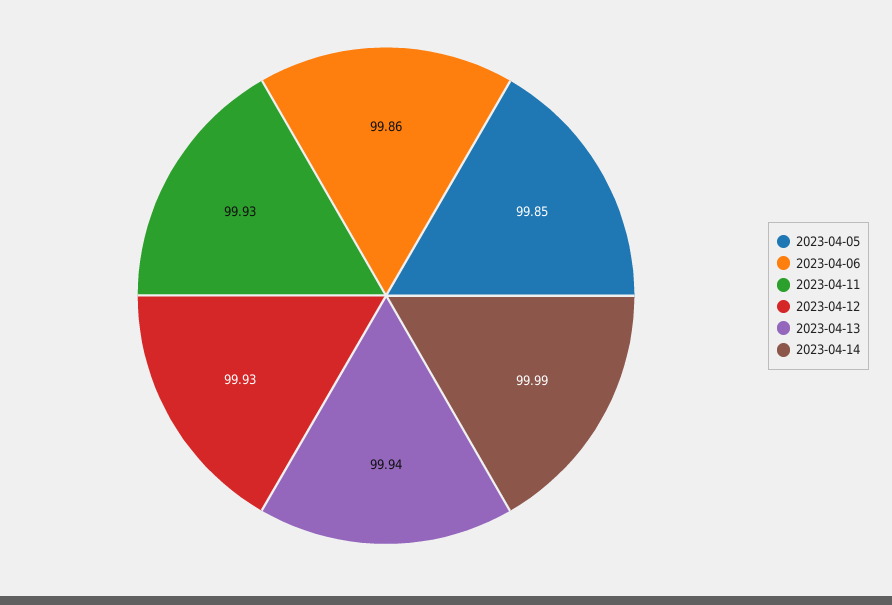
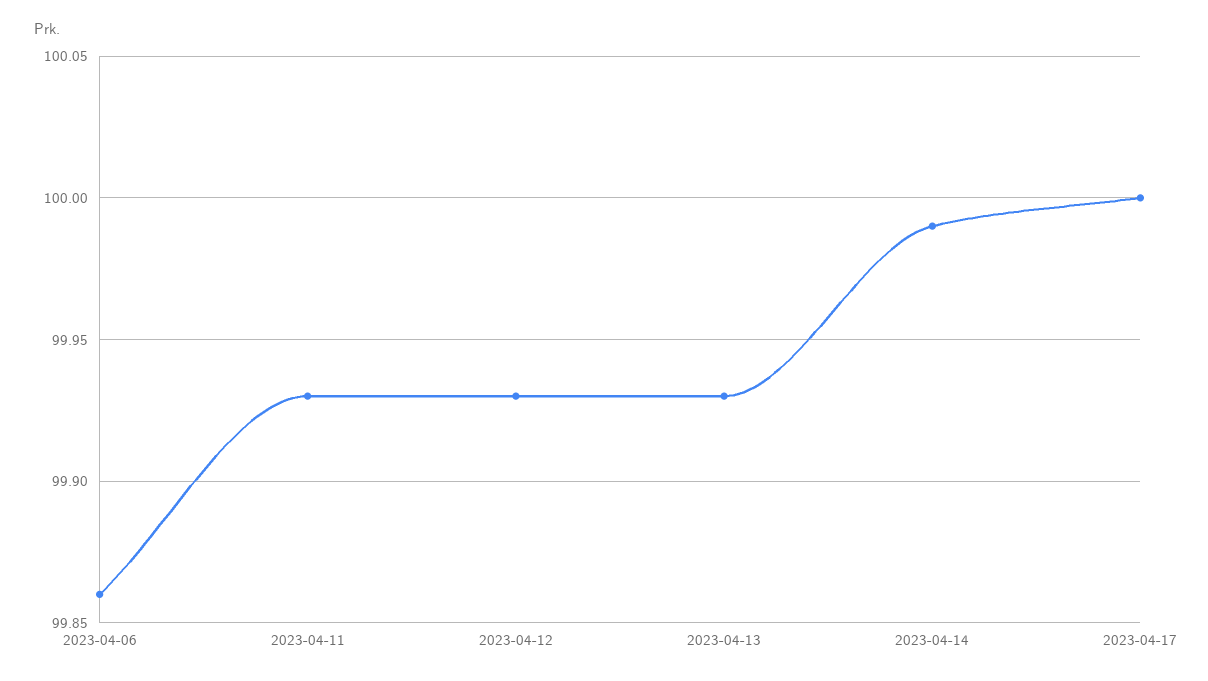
2023-04-05: 99.85 -> none
2023-04-13: 99.94 -> 99.93
2023-04-17: none -> 100

